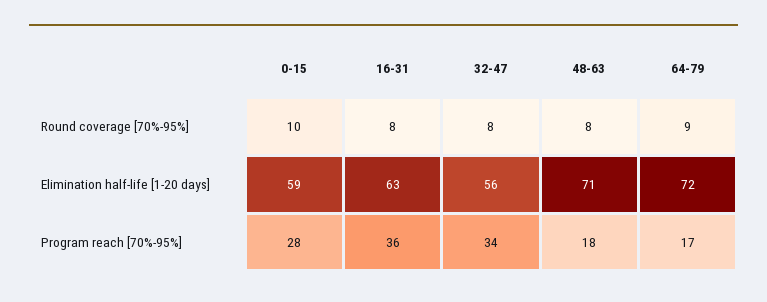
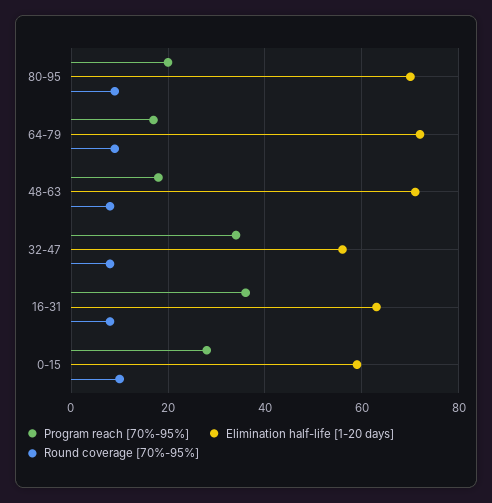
Program reach [70%-95%], 80-95: none -> 20
Elimination half-life [1-20 days], 80-95: none -> 70
Round coverage [70%-95%], 80-95: none -> 10

